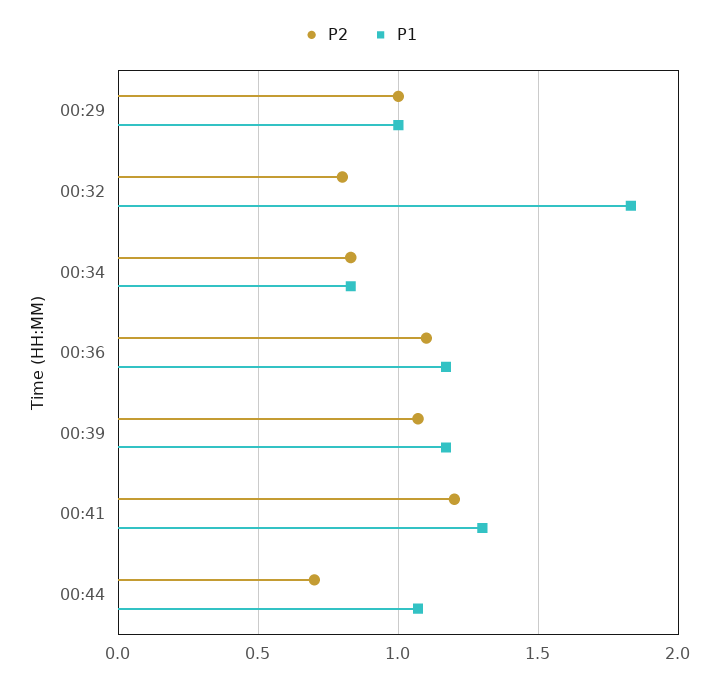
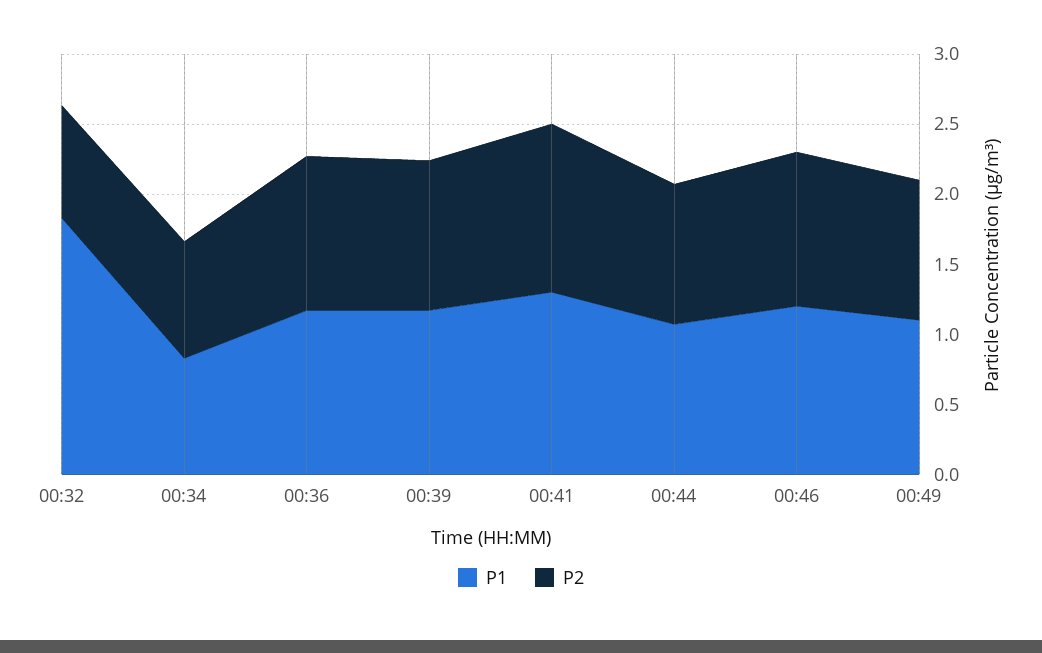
P2, 00:29: 1 -> none
P1, 00:29: 1 -> none
P2, 00:44: 0.7 -> 1
P1, 00:46: none -> 1.2
P2, 00:46: none -> 1.1
P1, 00:49: none -> 1.1
P2, 00:49: none -> 1

